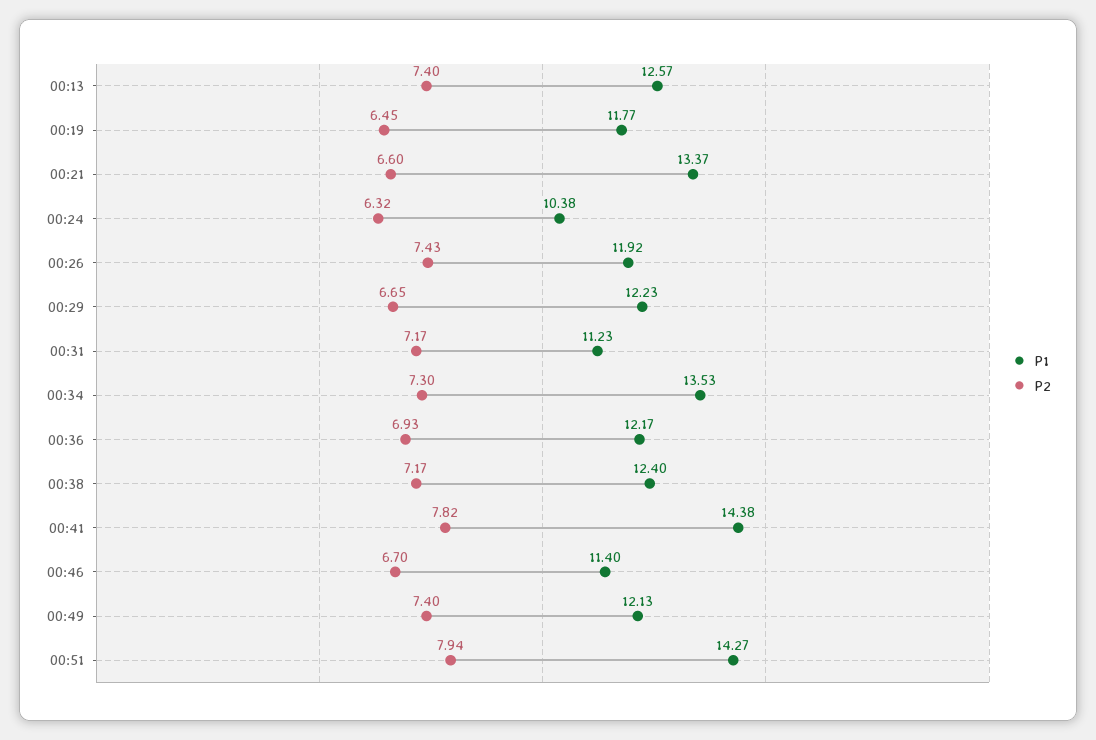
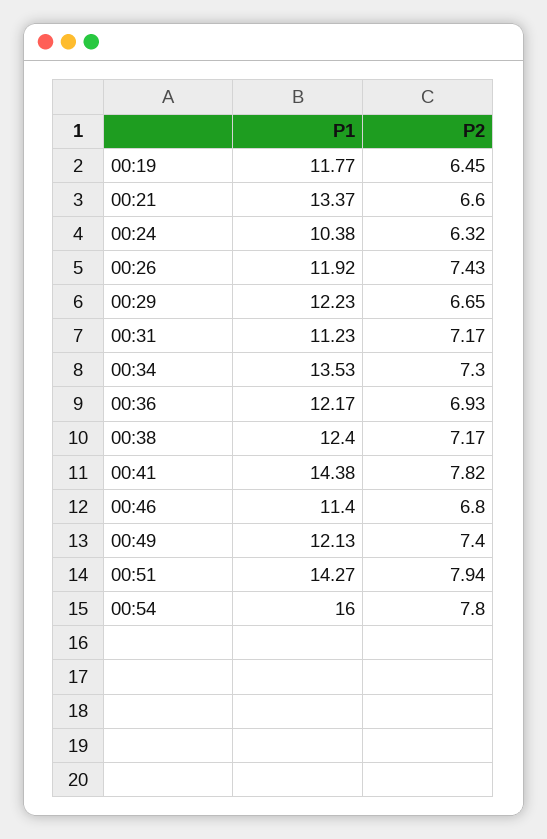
P1, 00:13: 12.57 -> none
P2, 00:13: 7.4 -> none
P2, 00:46: 6.7 -> 6.8
P1, 00:54: none -> 16
P2, 00:54: none -> 7.8

